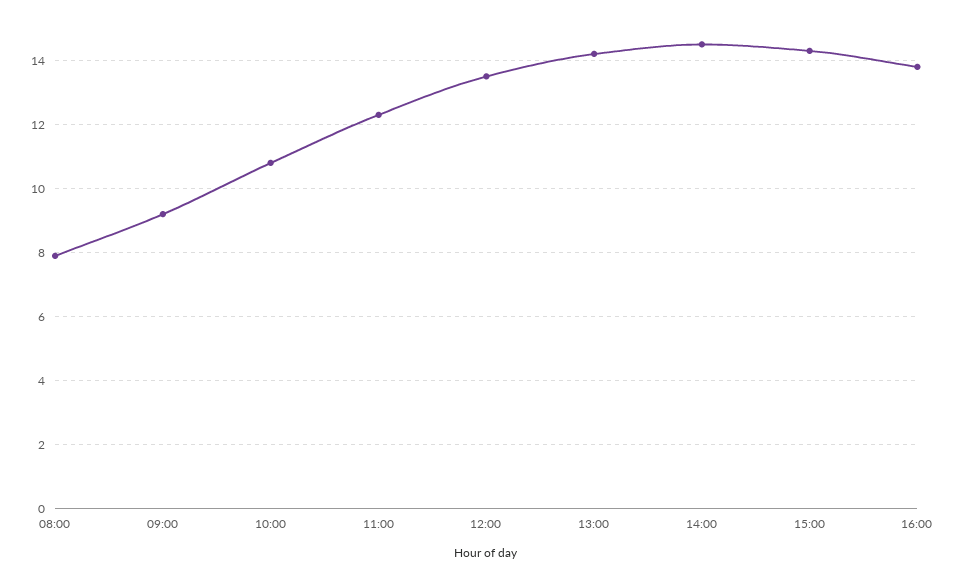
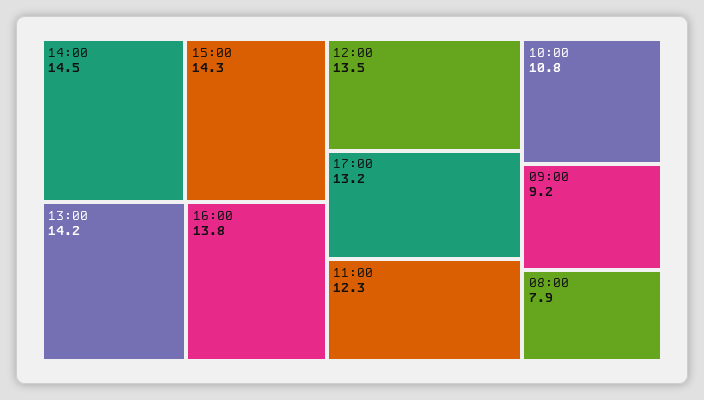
17:00: none -> 13.2

